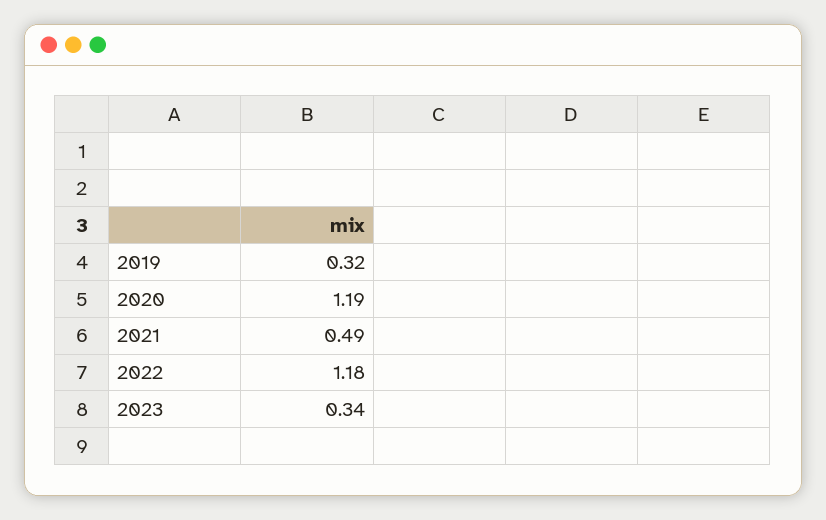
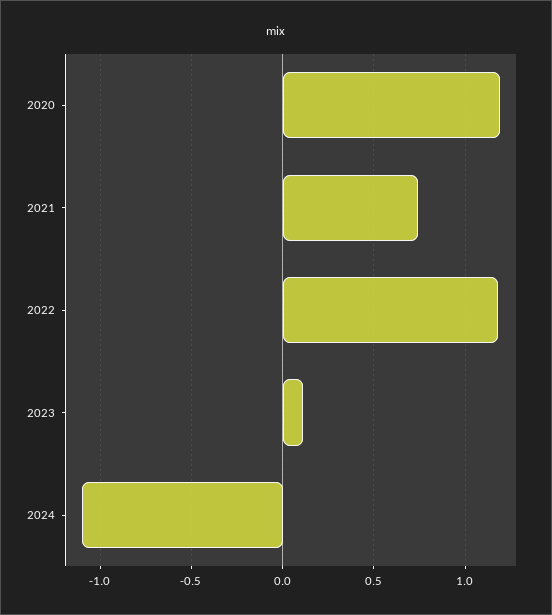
2019: 0.32 -> none
2021: 0.49 -> 0.75
2023: 0.34 -> 0.1
2024: none -> -1.1

